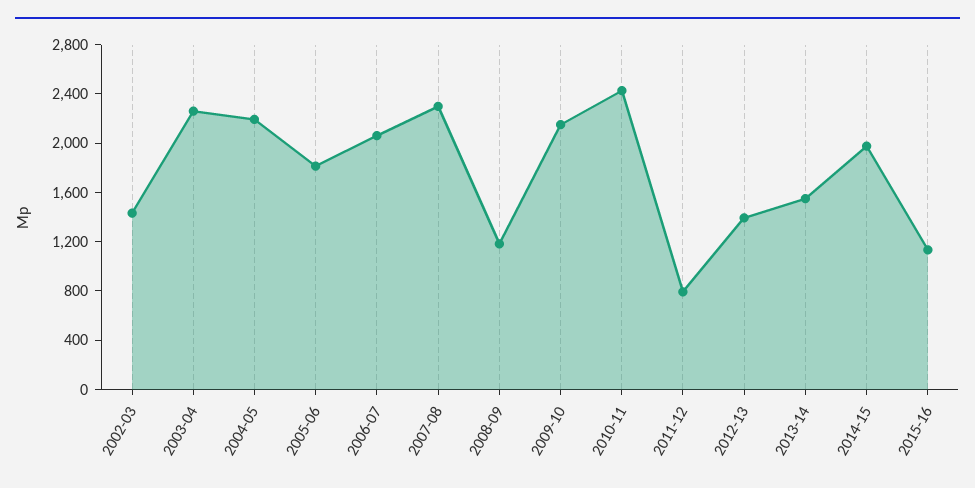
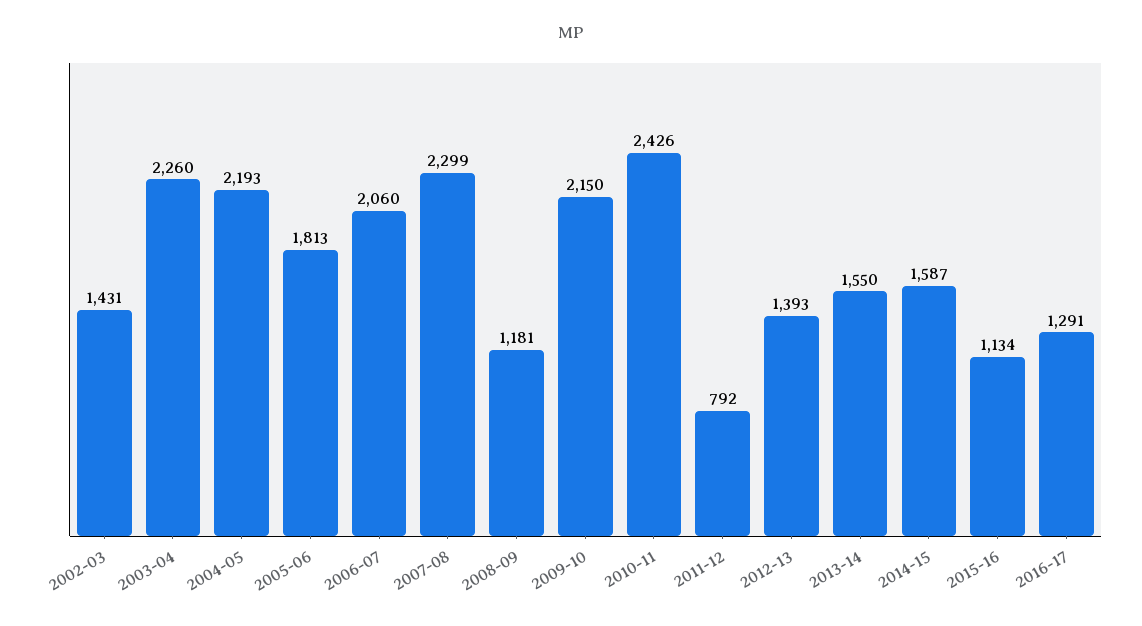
2014-15: 2000 -> 1587
2016-17: none -> 1291

